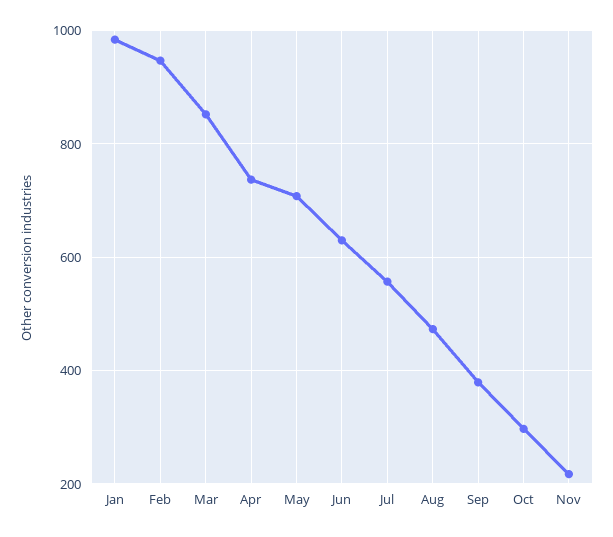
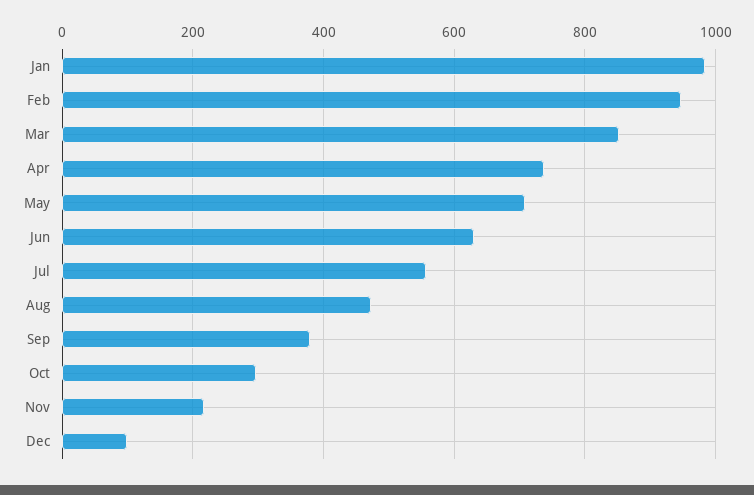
Dec: none -> 100

